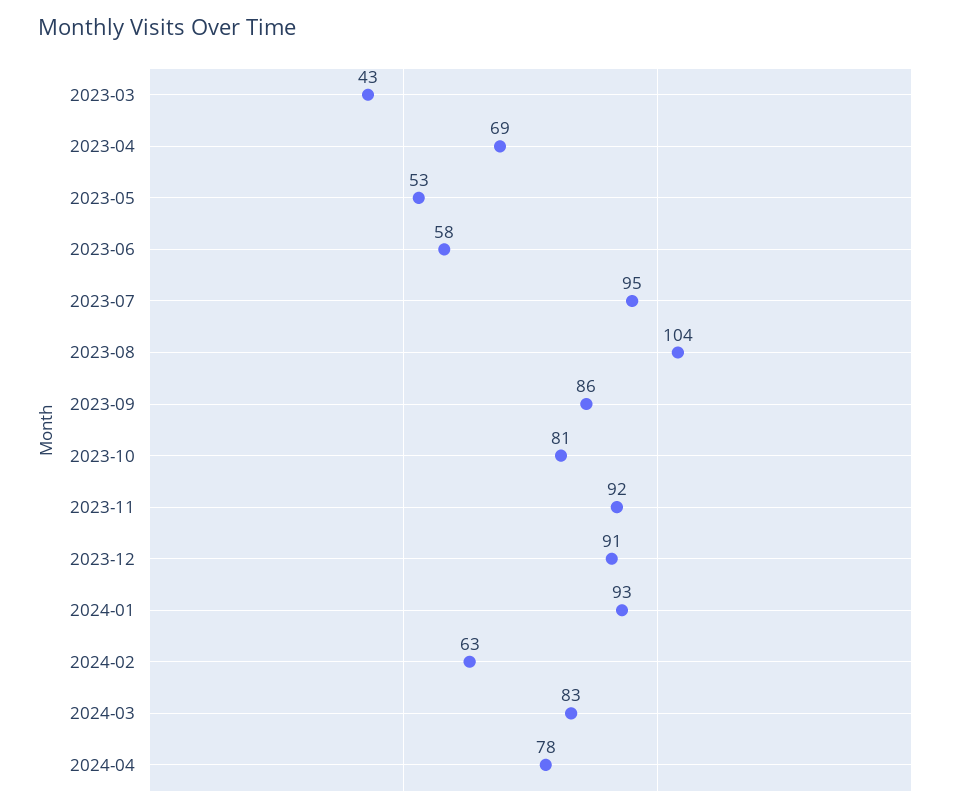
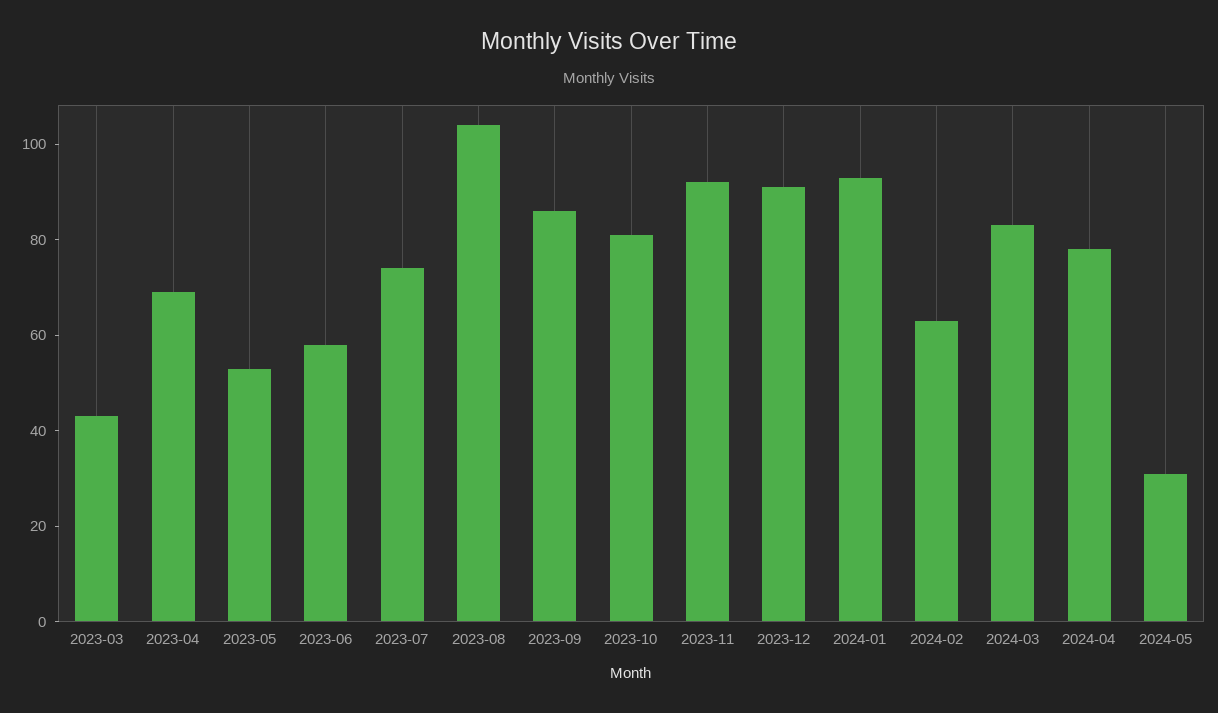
2023-07: 95 -> 75
2024-05: none -> 30

